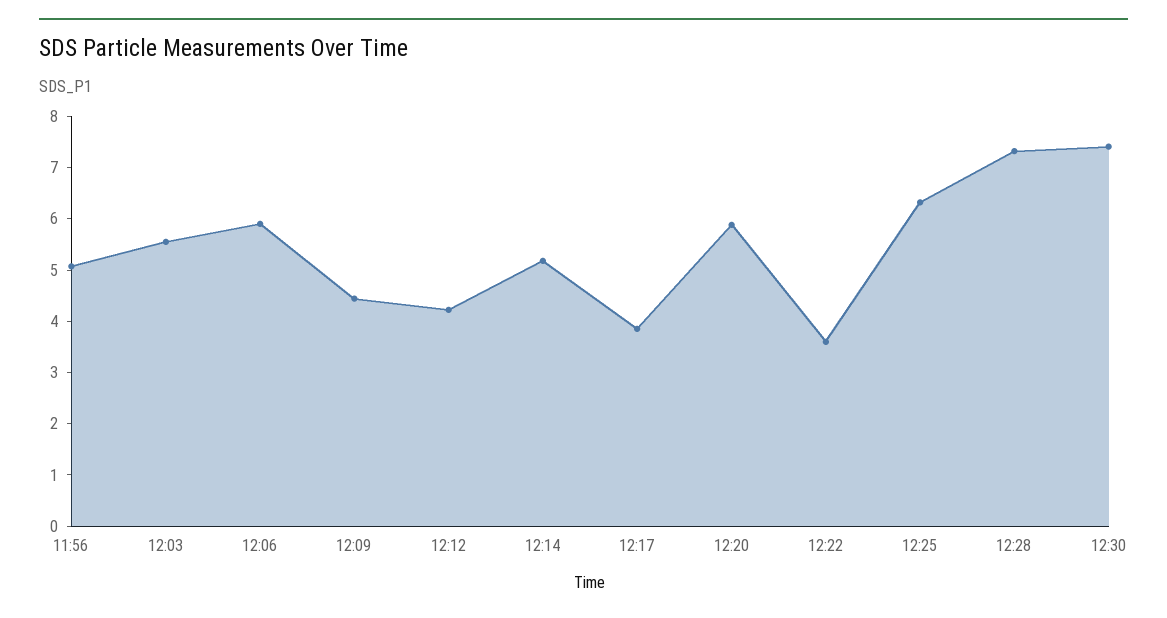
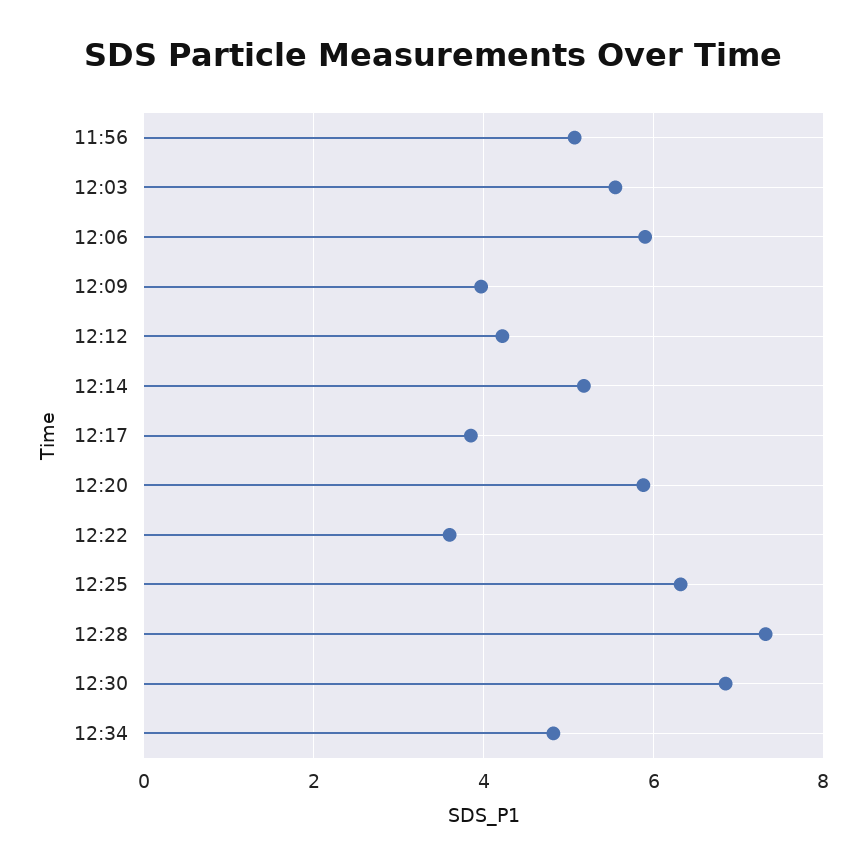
12:09: 4.4 -> 4
12:30: 7.4 -> 6.8
12:34: none -> 4.8

